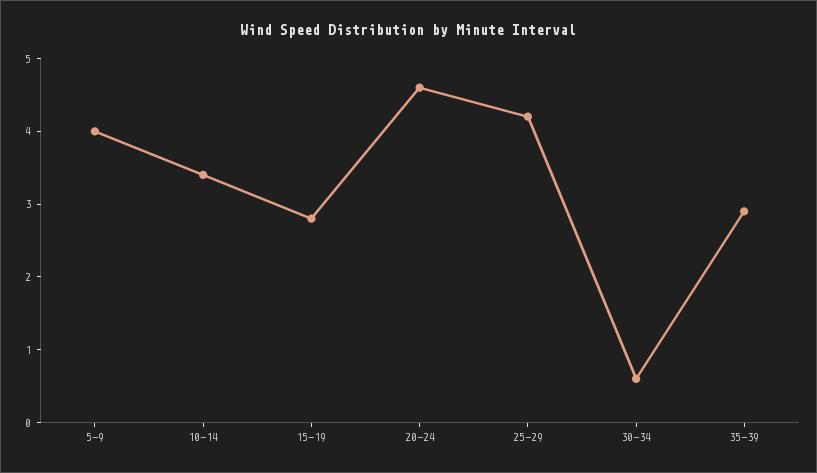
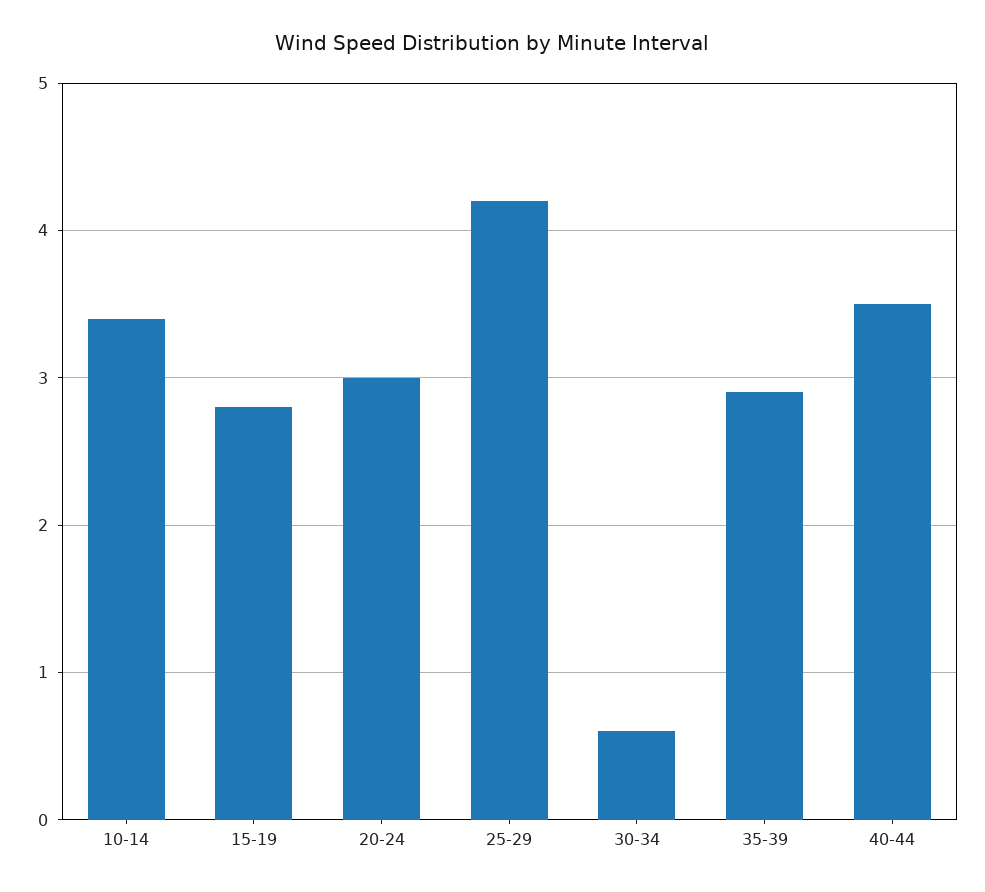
5-9: 4 -> none
20-24: 4.5 -> 3
40-44: none -> 3.5

